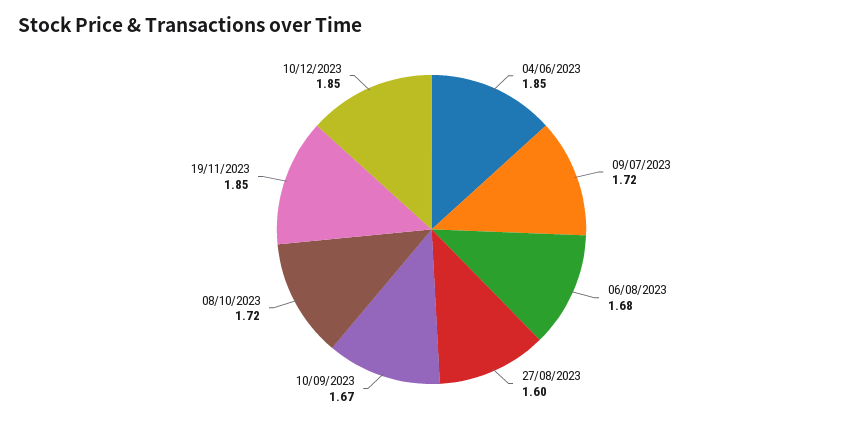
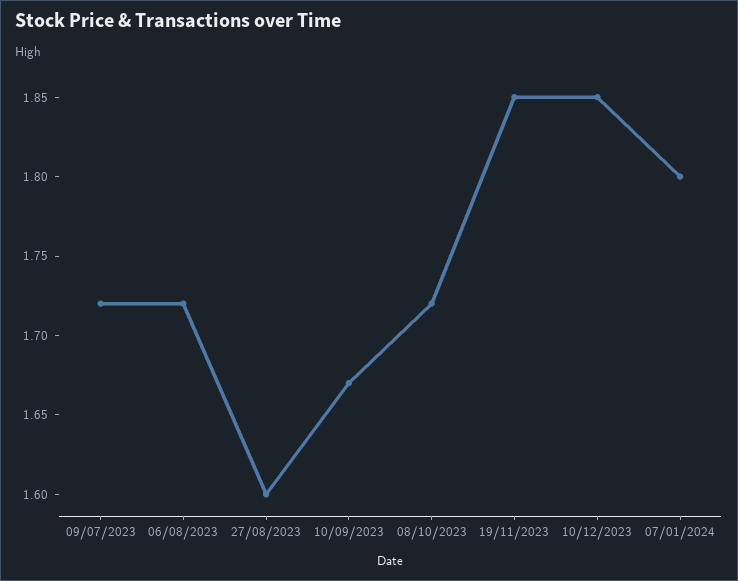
04/06/2023: 1.85 -> none
06/08/2023: 1.68 -> 1.72
07/01/2024: none -> 1.8

